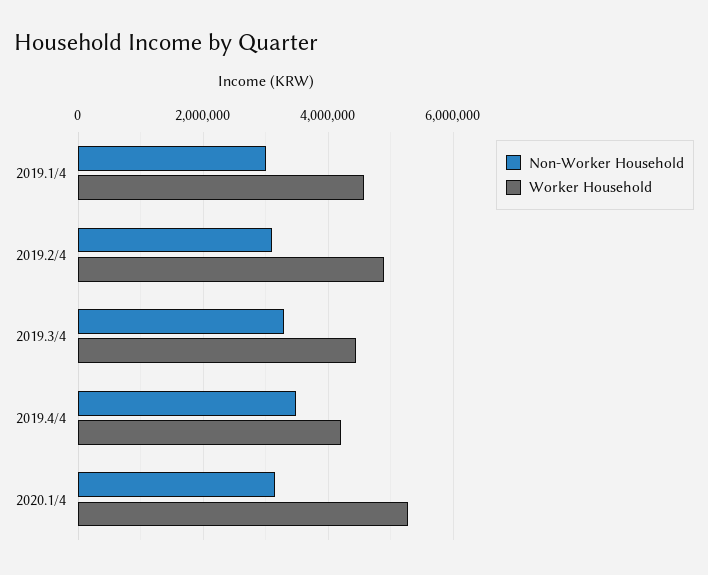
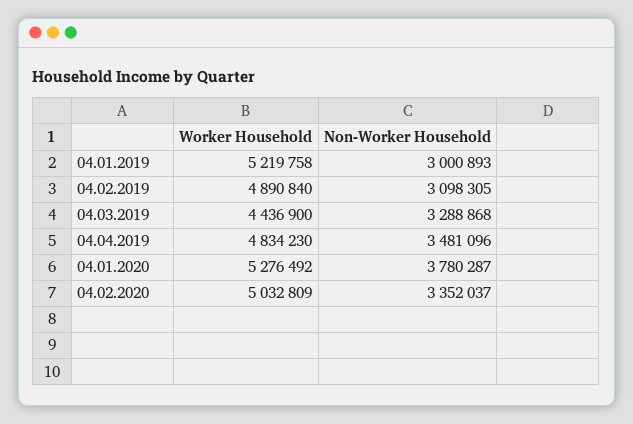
Worker Household, 2019.1/4: 4600000 -> 5219758
Worker Household, 2019.4/4: 4200000 -> 4834230
Non-Worker Household, 2020.1/4: 3200000 -> 3780287
Worker Household, 04.02.2020: none -> 5032809
Non-Worker Household, 04.02.2020: none -> 3352037

